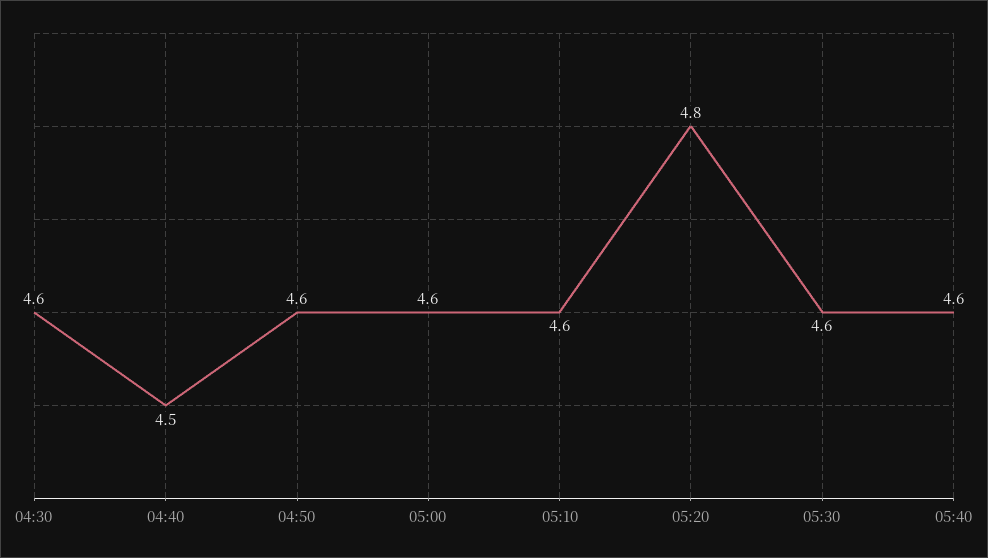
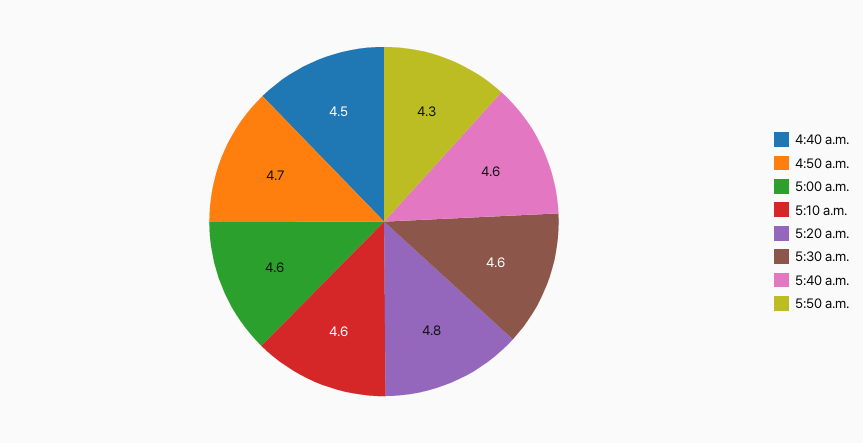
04:30: 4.6 -> none
04:50: 4.6 -> 4.7
5:50 a.m.: none -> 4.3

